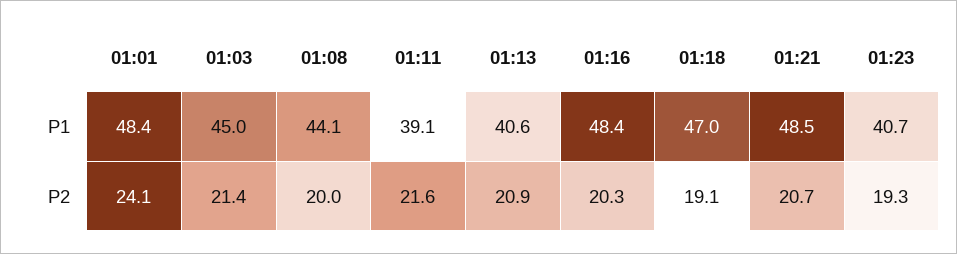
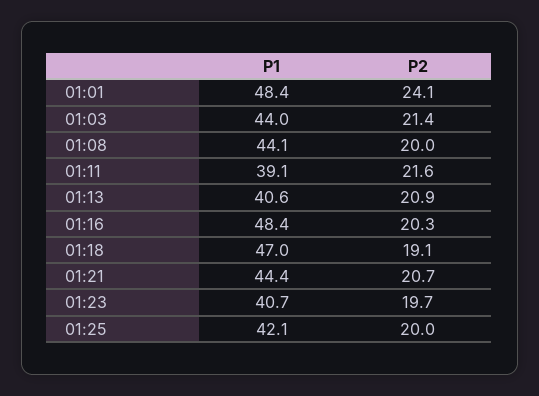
01:03, P1: 45 -> 44
01:21, P1: 48.5 -> 44.4
01:23, P2: 19.3 -> 19.7
01:25, P1: none -> 42.1
01:25, P2: none -> 20

